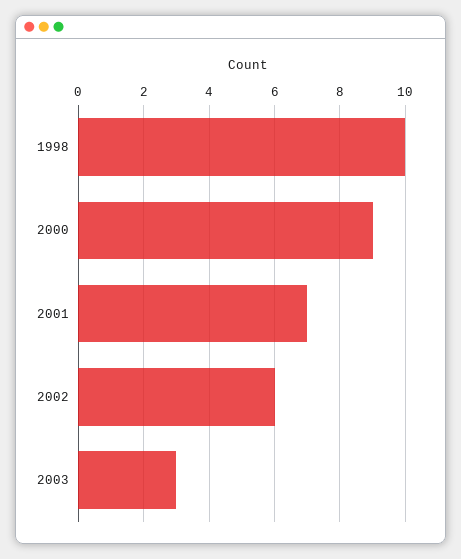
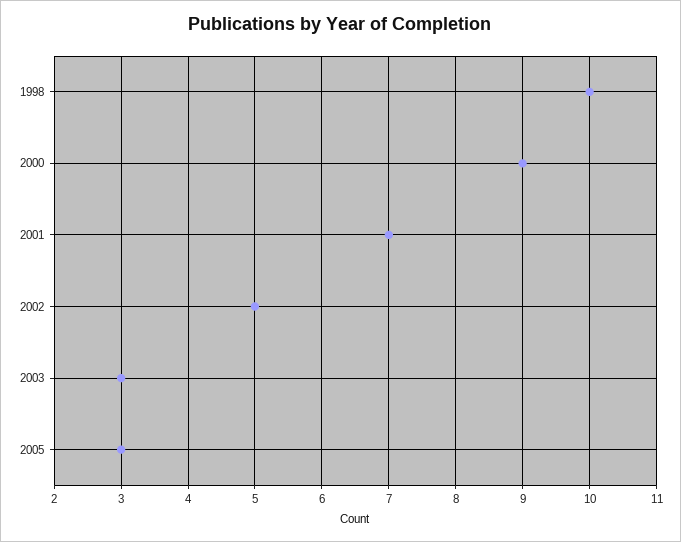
2002: 6 -> 5
2005: none -> 3

